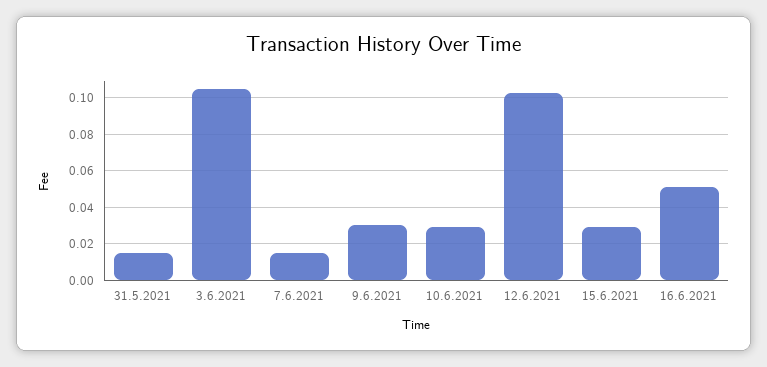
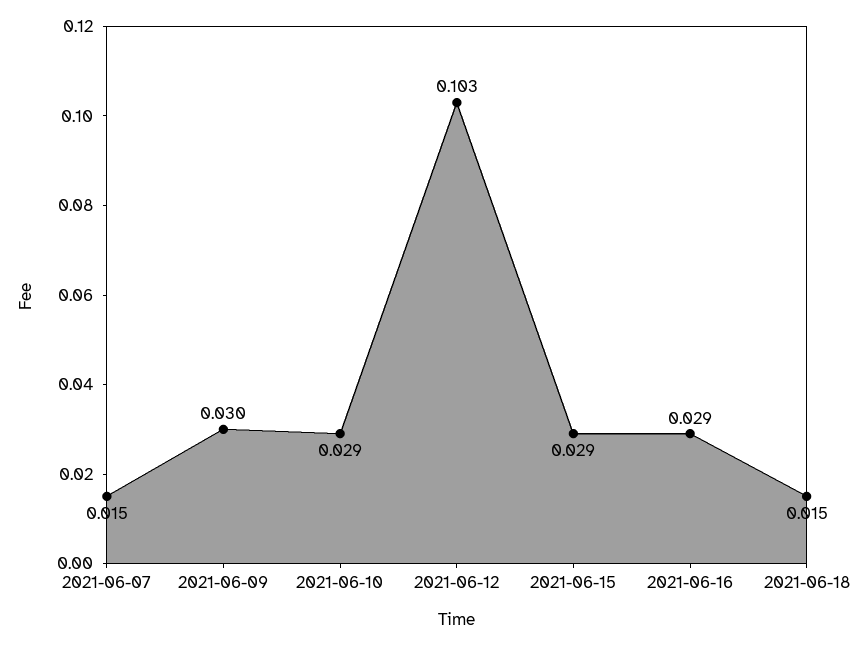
31.5.2021: 0.015 -> none
3.6.2021: 0.105 -> none
16.6.2021: 0.05 -> 0.029
2021-06-18: none -> 0.015

